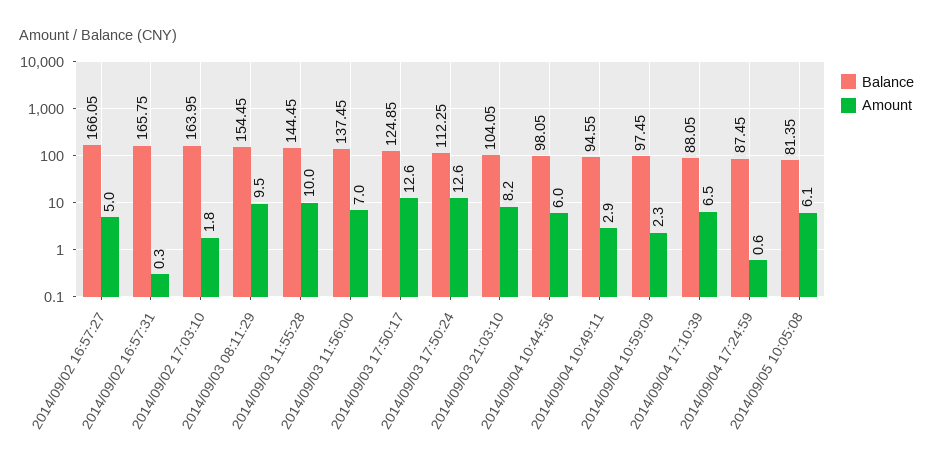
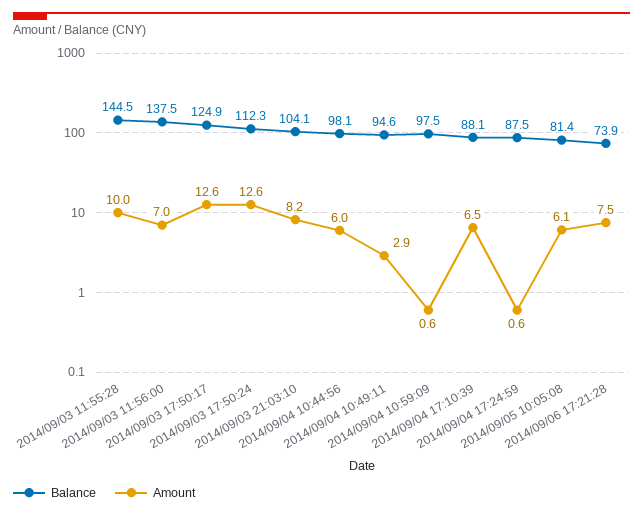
Balance, 2014/09/02 16:57:27: 166.05 -> none
Amount, 2014/09/02 16:57:27: 5 -> none
Balance, 2014/09/02 16:57:31: 165.75 -> none
Amount, 2014/09/02 16:57:31: 0.3 -> none
Balance, 2014/09/02 17:03:10: 163.95 -> none
Amount, 2014/09/02 17:03:10: 1.8 -> none
Balance, 2014/09/03 08:11:29: 154.45 -> none
Amount, 2014/09/03 08:11:29: 9.5 -> none
Amount, 2014/09/04 10:59:09: 2.3 -> 0.6
Balance, 2014/09/06 17:21:28: none -> 73.9
Amount, 2014/09/06 17:21:28: none -> 7.5

